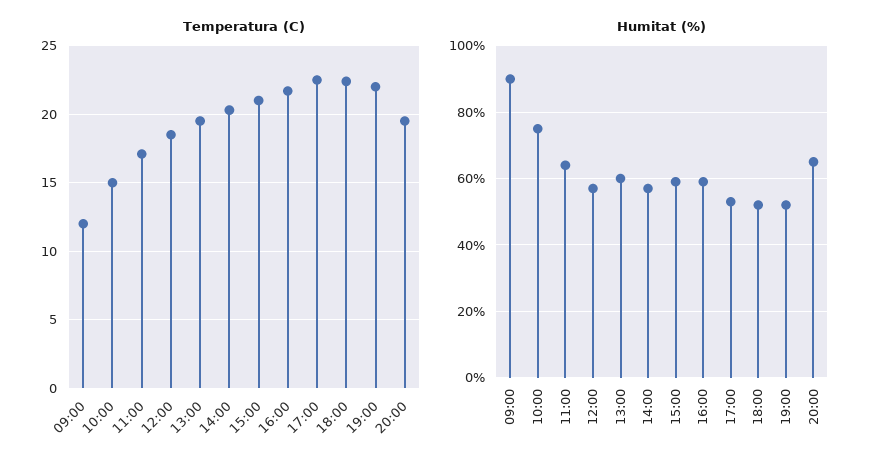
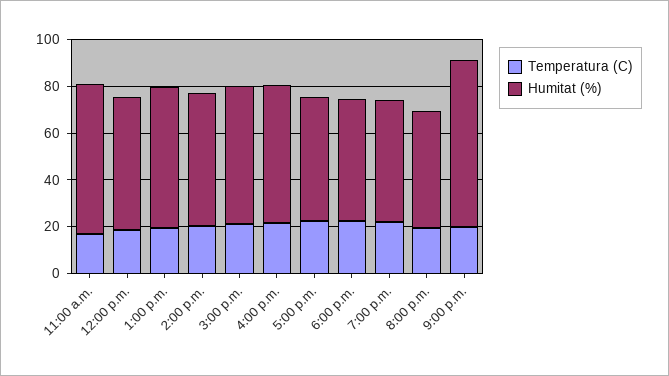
Temperatura (C), 09:00: 12 -> none
Temperatura (C), 10:00: 15 -> none
Humitat (%), 09:00: 90 -> none
Humitat (%), 10:00: 75 -> none
Humitat (%), 20:00: 65 -> 50
Temperatura (C), 9:00 p.m.: none -> 20
Humitat (%), 9:00 p.m.: none -> 70

